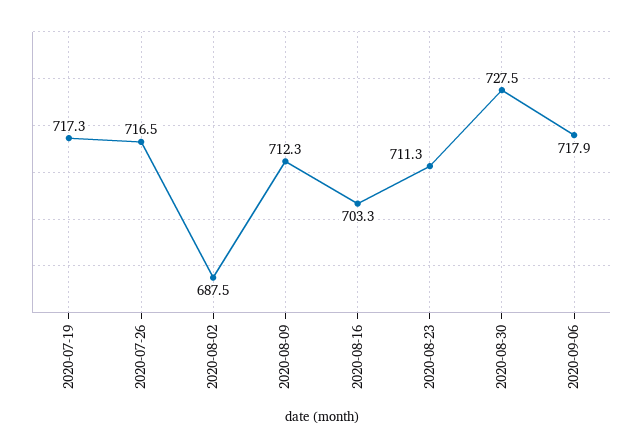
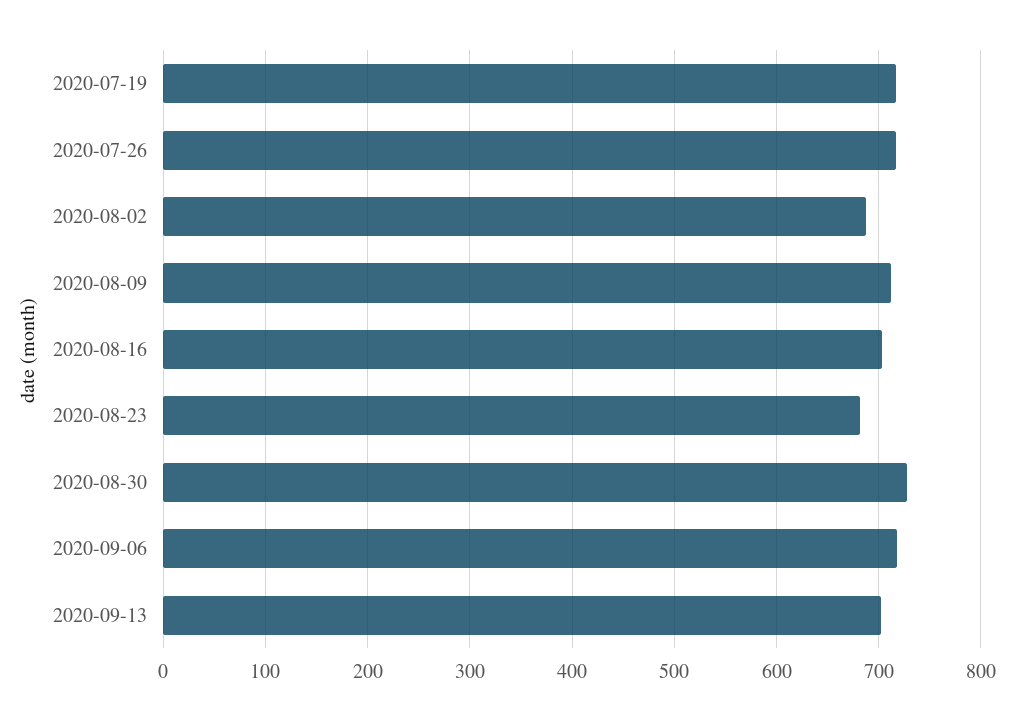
2020-08-23: 711.3 -> 680
2020-09-13: none -> 700

